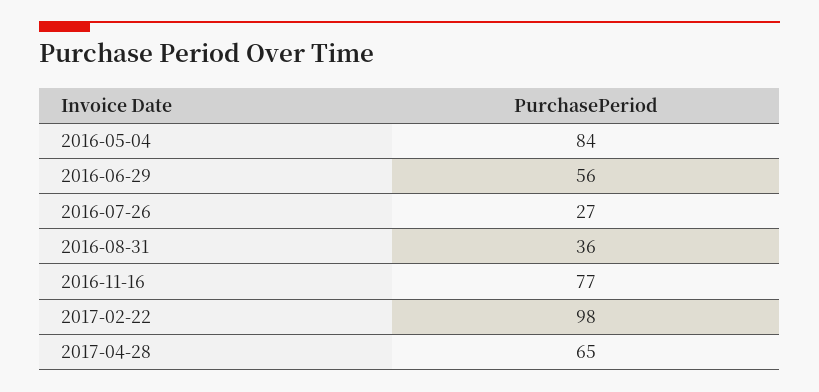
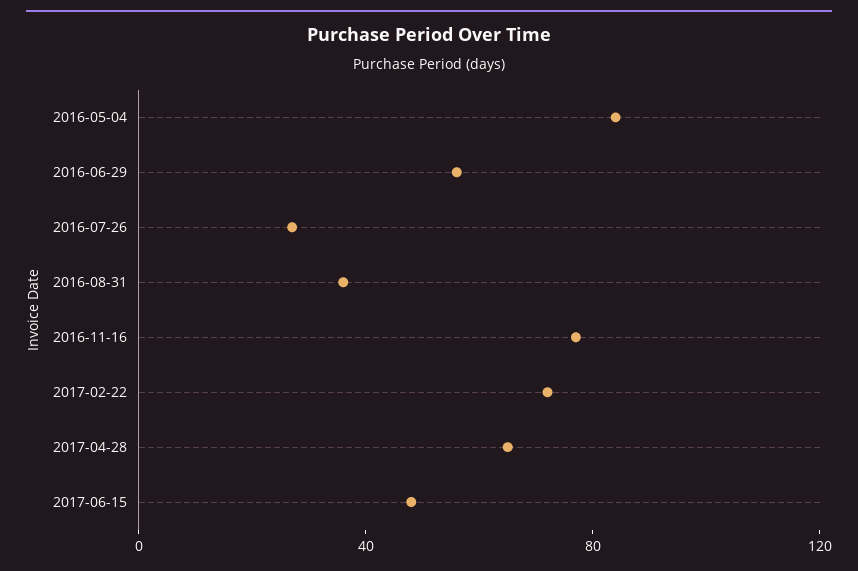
2017-02-22: 98 -> 70
2017-06-15: none -> 50

